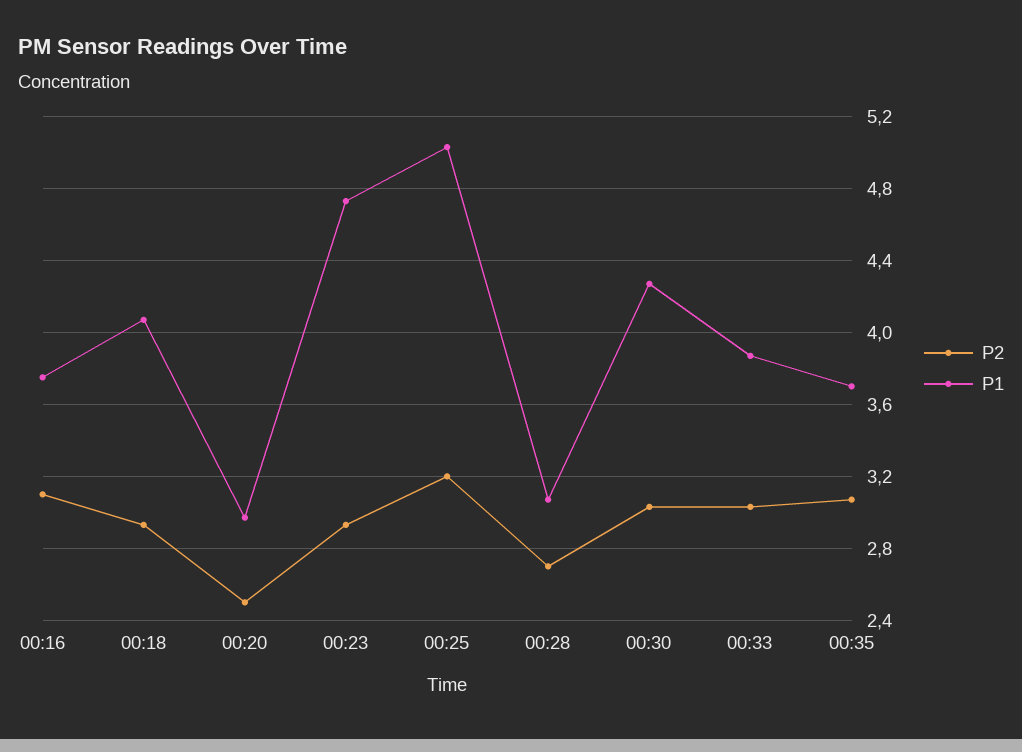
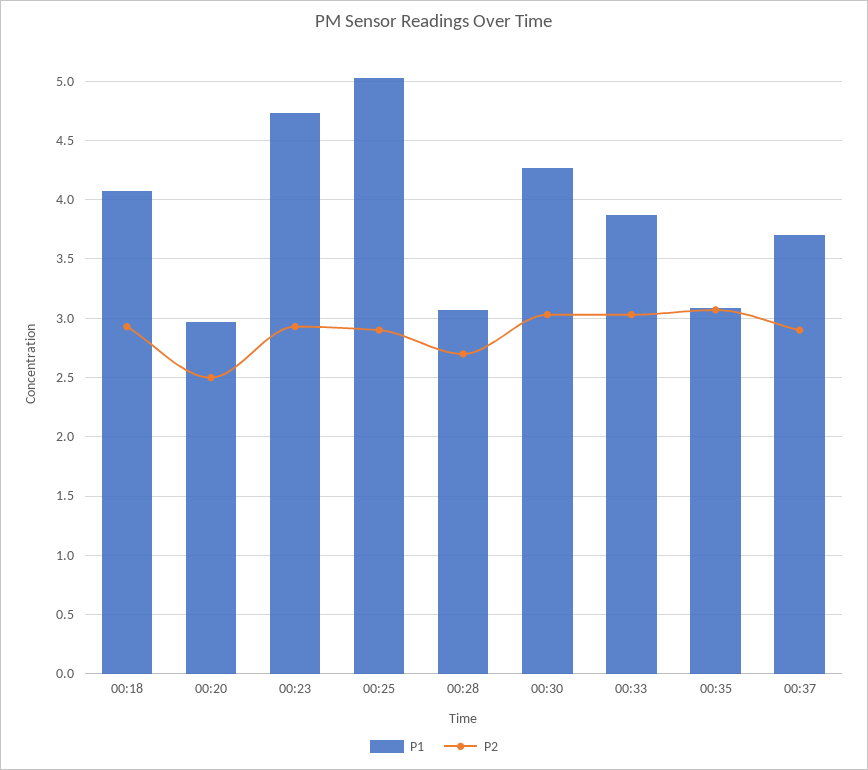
P2, 00:16: 3.1 -> none
P1, 00:16: 3.75 -> none
P2, 00:25: 3.2 -> 2.9
P1, 00:35: 3.7 -> 3.1
P1, 00:37: none -> 3.7
P2, 00:37: none -> 2.9

